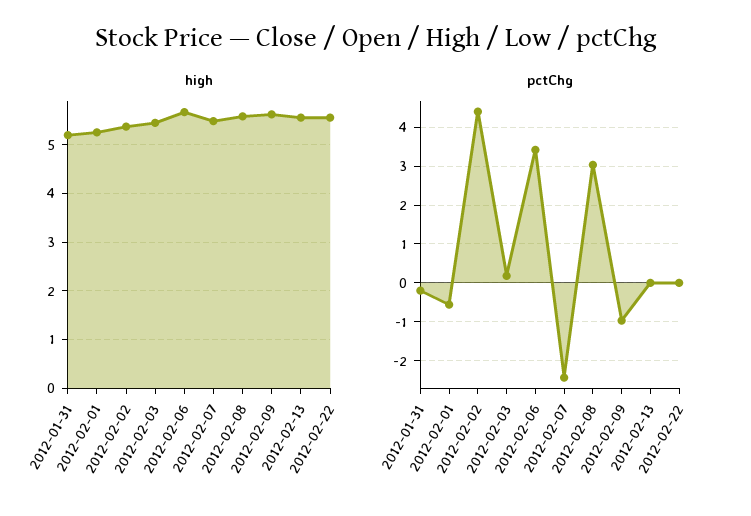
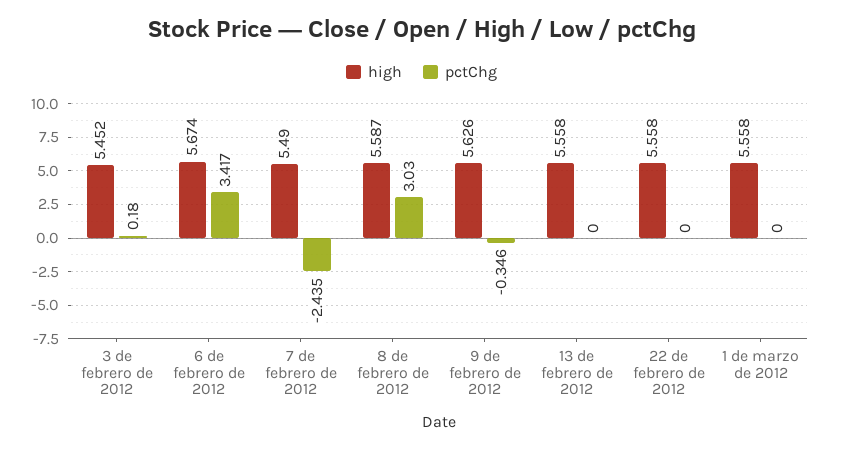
high, 2012-01-31: 5.2 -> none
high, 2012-02-01: 5.2 -> none
high, 2012-02-02: 5.4 -> none
pctChg, 2012-01-31: -0.2 -> none
pctChg, 2012-02-01: -0.6 -> none
pctChg, 2012-02-02: 4.4 -> none
pctChg, 2012-02-09: -1 -> -0.346
high, 1 de marzo de 2012: none -> 5.558
pctChg, 1 de marzo de 2012: none -> 0

